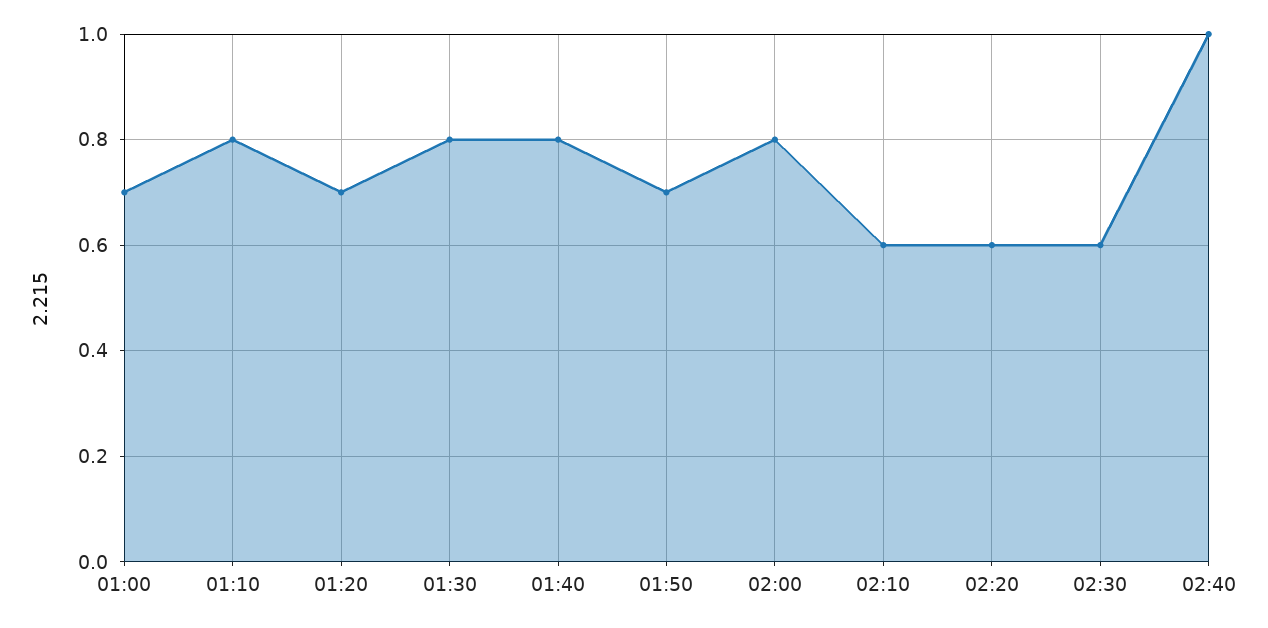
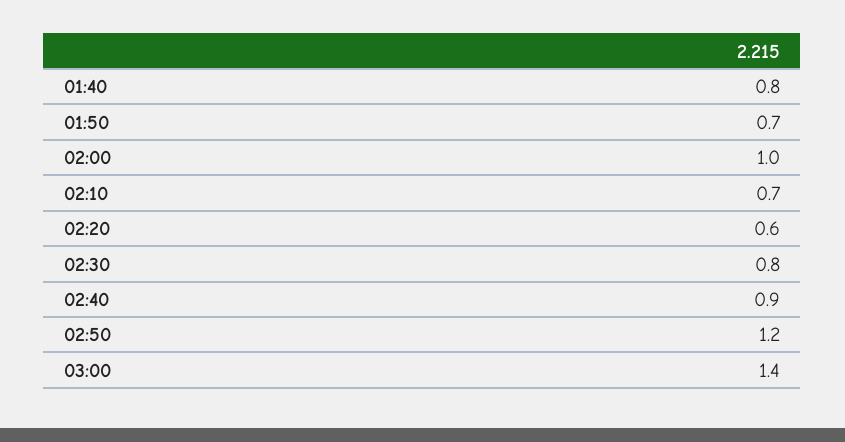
01:00: 0.7 -> none
01:10: 0.8 -> none
01:20: 0.7 -> none
01:30: 0.8 -> none
02:00: 0.8 -> 1
02:10: 0.6 -> 0.7
02:30: 0.6 -> 0.8
02:40: 1 -> 0.9
02:50: none -> 1.2
03:00: none -> 1.4

